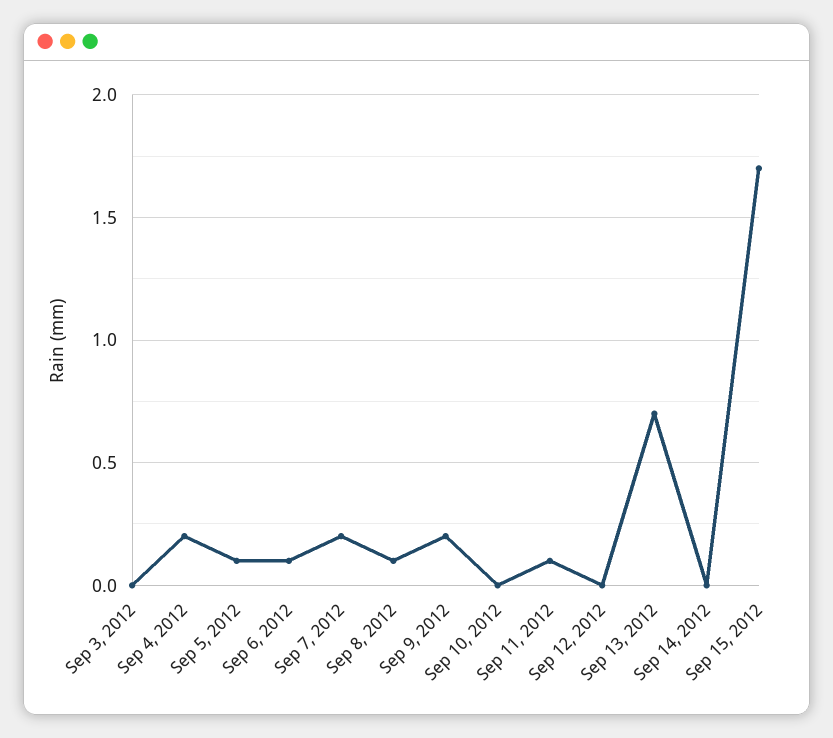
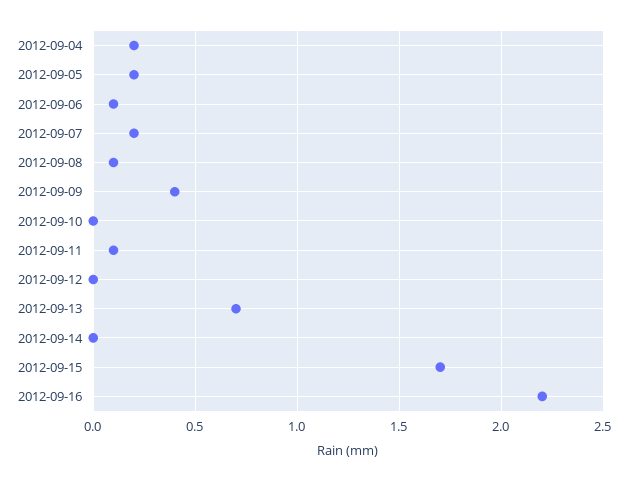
Sep 3, 2012: 0 -> none
Sep 5, 2012: 0.1 -> 0.2
Sep 9, 2012: 0.2 -> 0.4
2012-09-16: none -> 2.2

